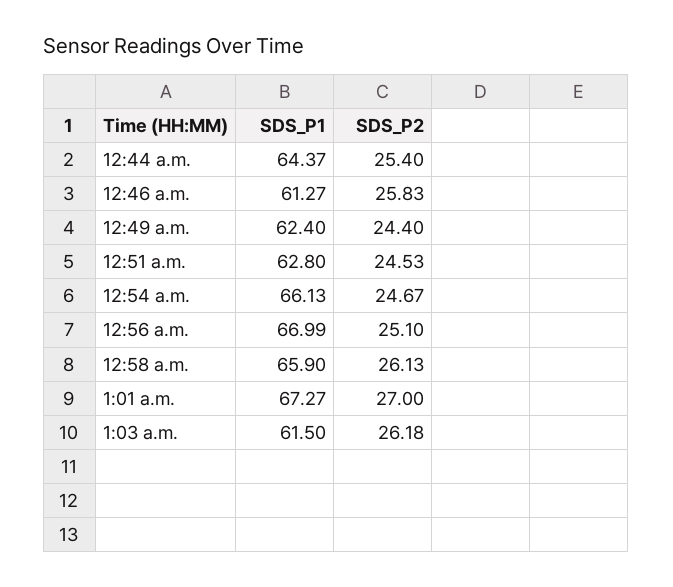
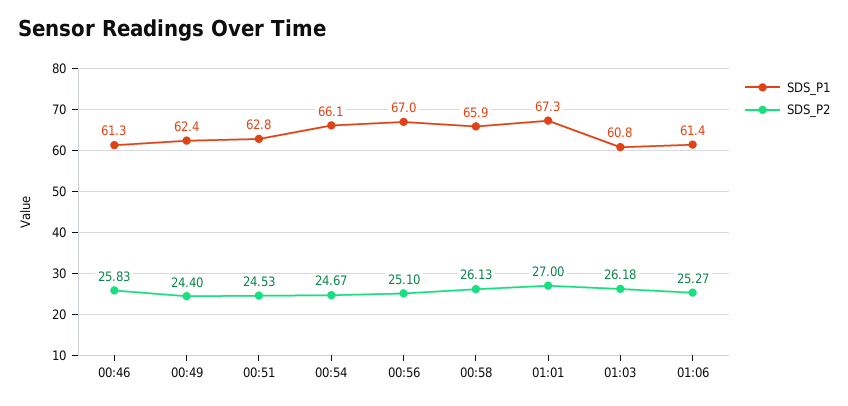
SDS_P1, 12:44 a.m.: 64.37 -> none
SDS_P2, 12:44 a.m.: 25.4 -> none
SDS_P1, 1:03 a.m.: 61.5 -> 60.8
SDS_P1, 01:06: none -> 61.4
SDS_P2, 01:06: none -> 25.27

